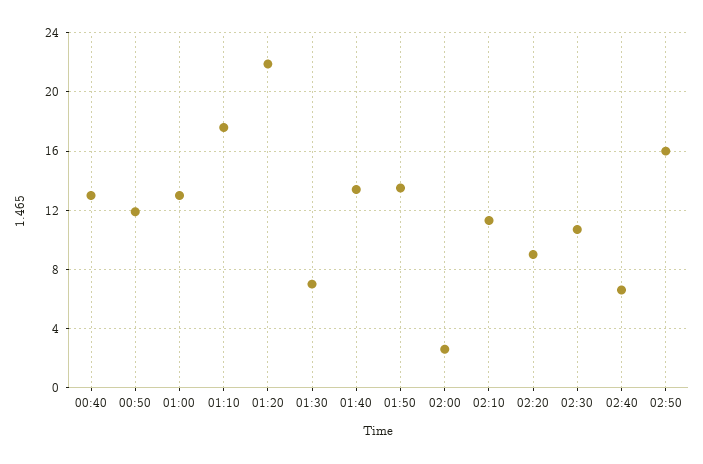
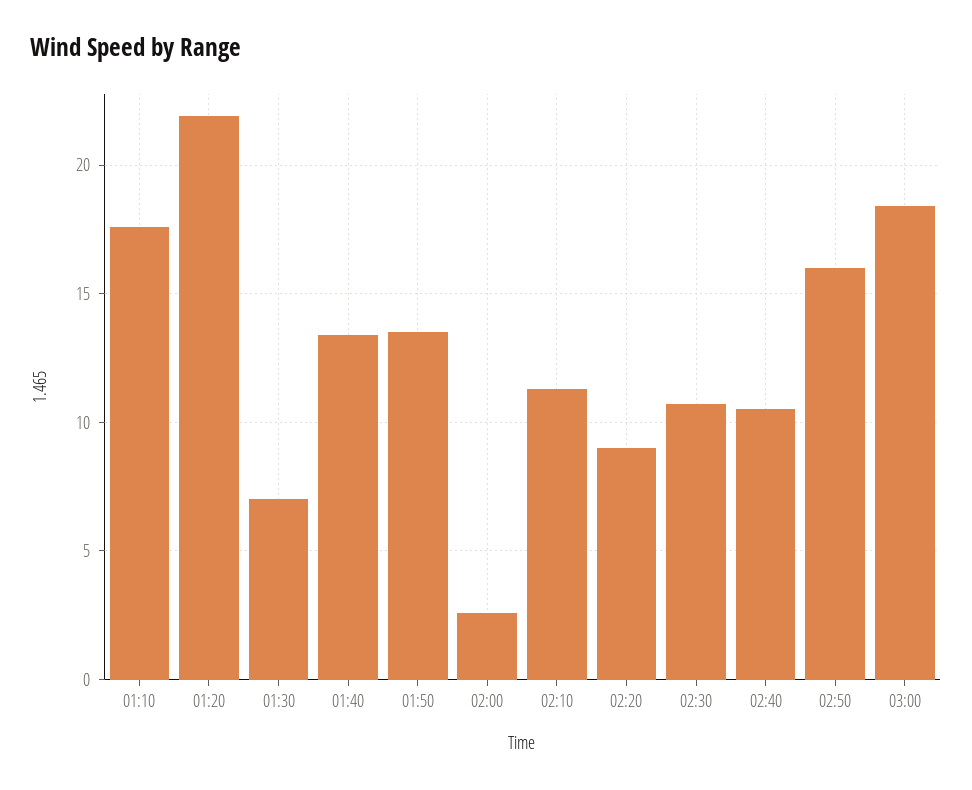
00:40: 13 -> none
00:50: 12 -> none
01:00: 13 -> none
02:40: 6.5 -> 10.5
03:00: none -> 18.5

